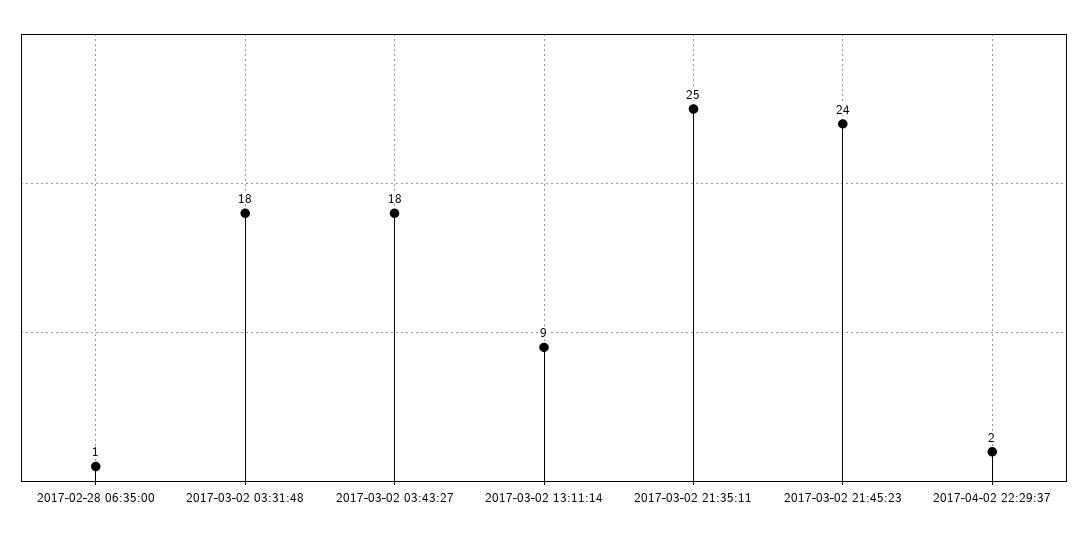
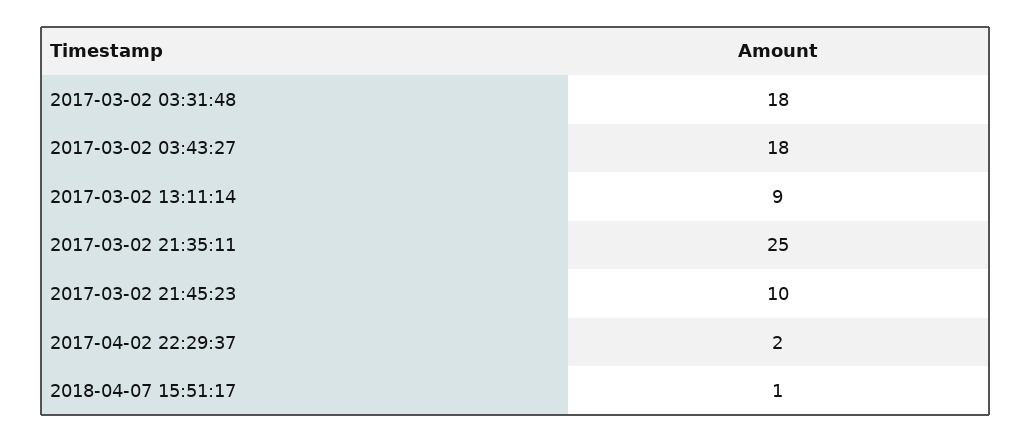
2017-02-28 06:35:00: 1 -> none
2017-03-02 21:45:23: 24 -> 10
2018-04-07 15:51:17: none -> 1

